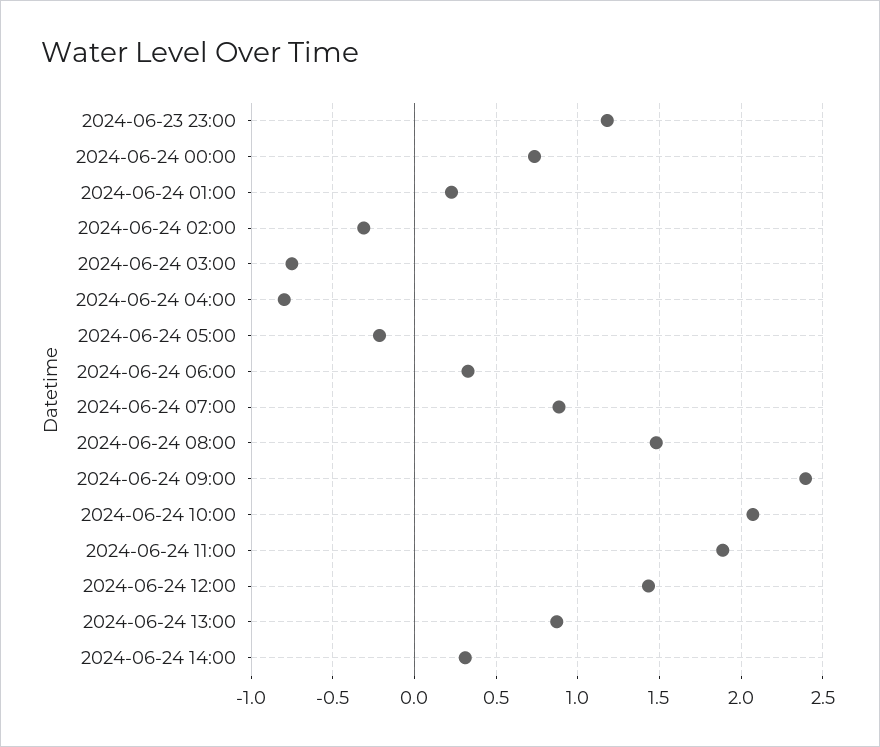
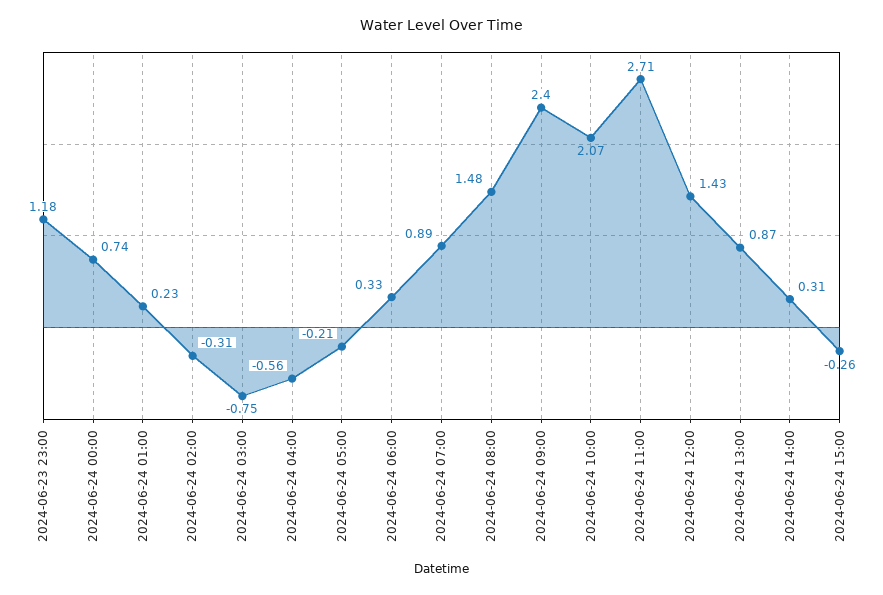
2024-06-24 04:00: -0.8 -> -0.56
2024-06-24 11:00: 1.9 -> 2.71
2024-06-24 15:00: none -> -0.26

